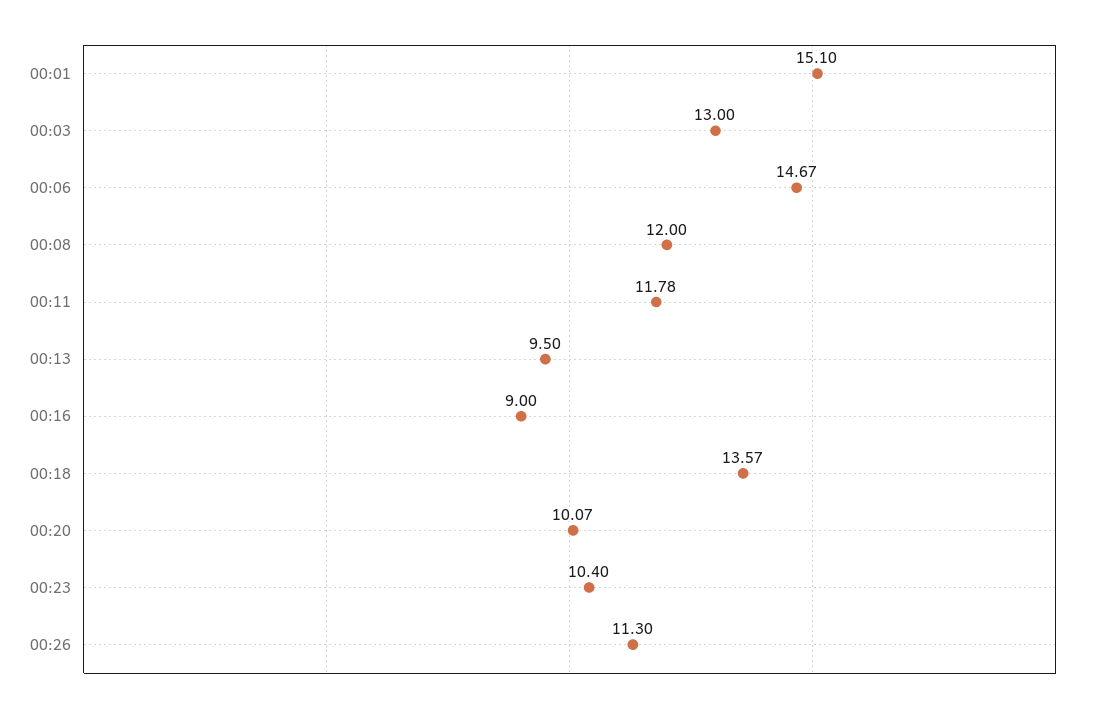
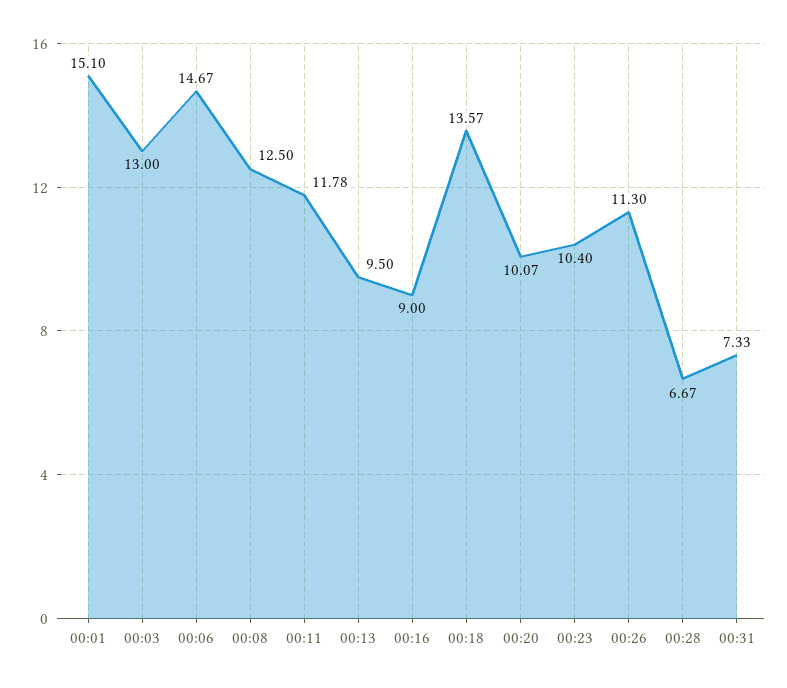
00:08: 12 -> 12.5
00:28: none -> 6.67
00:31: none -> 7.33

